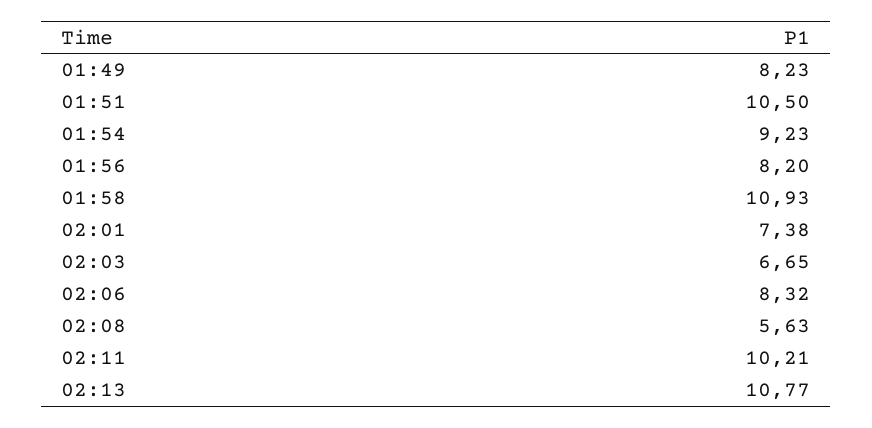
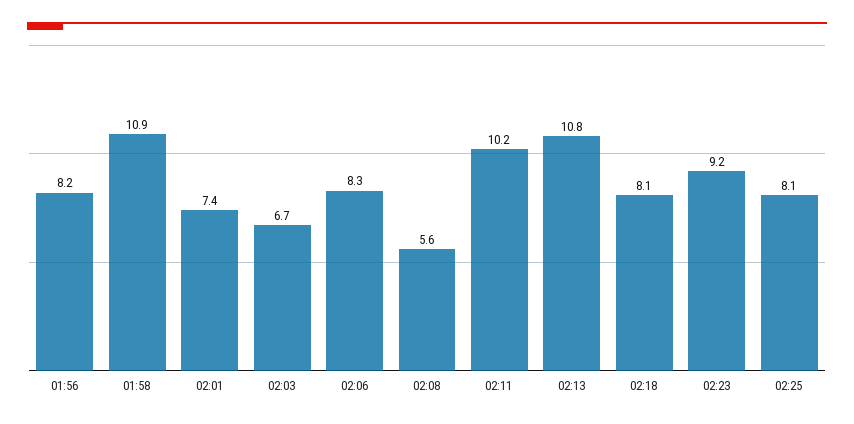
01:49: 8.23 -> none
01:51: 10.5 -> none
01:54: 9.23 -> none
02:18: none -> 8.1
02:23: none -> 9.2
02:25: none -> 8.1

